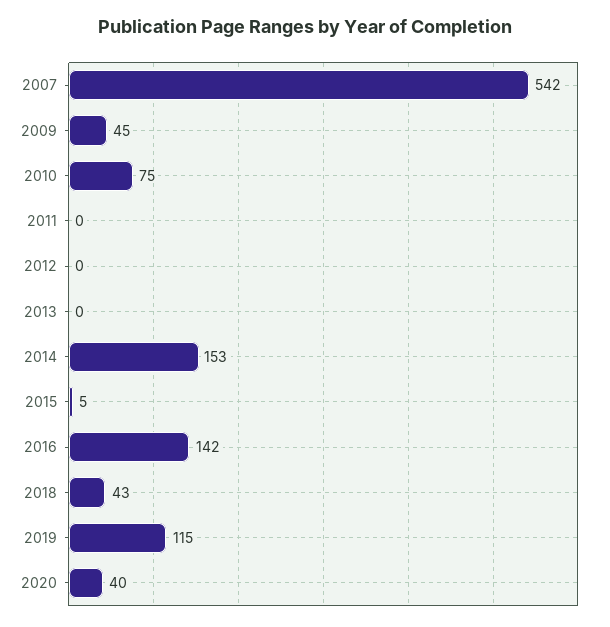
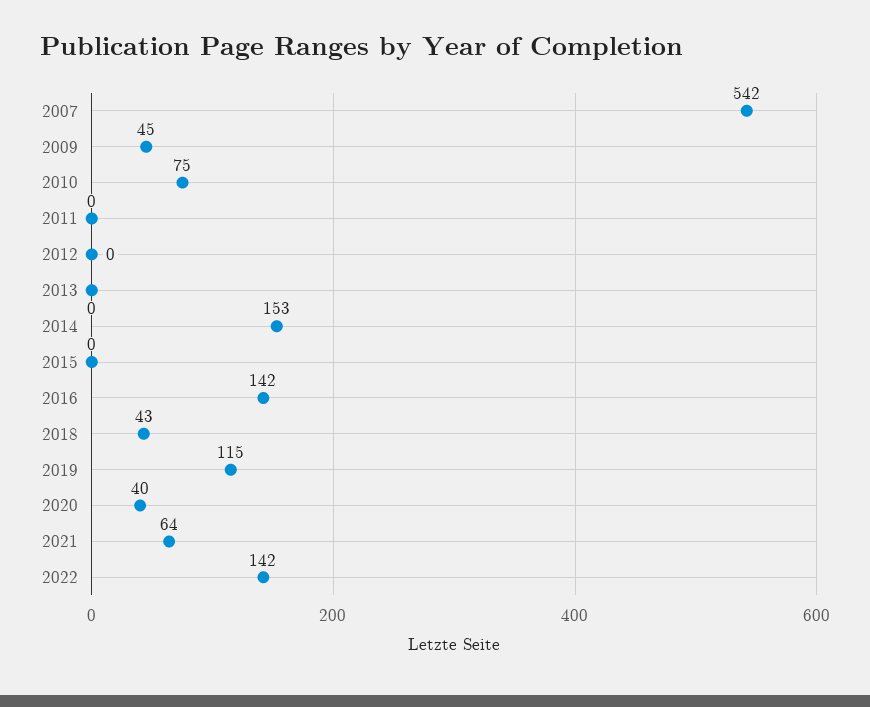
2015: 5 -> 0
2021: none -> 64
2022: none -> 142

